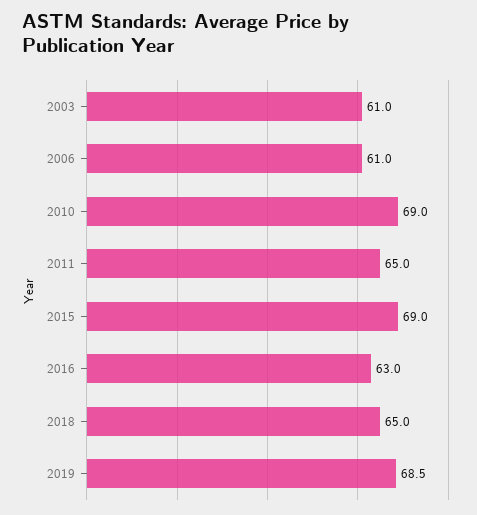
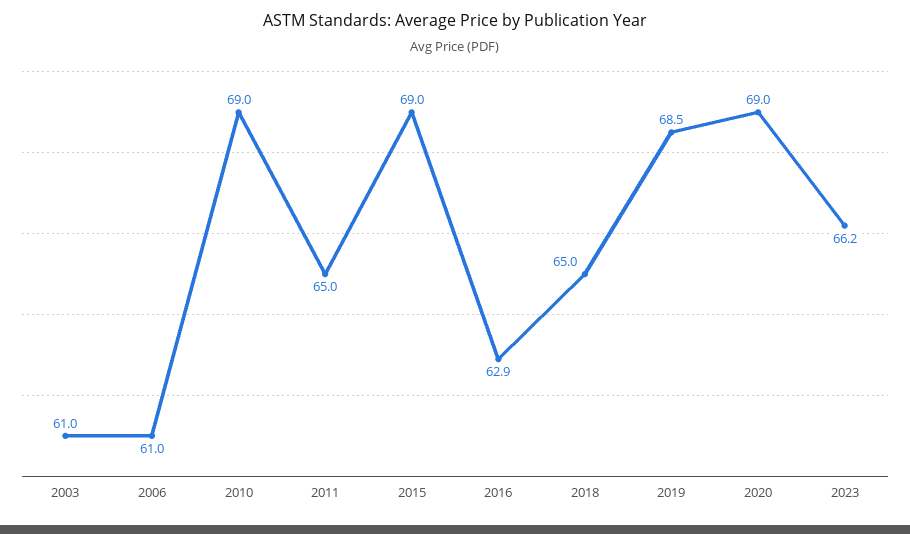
2016: 63 -> 62.9
2020: none -> 69
2023: none -> 66.2

